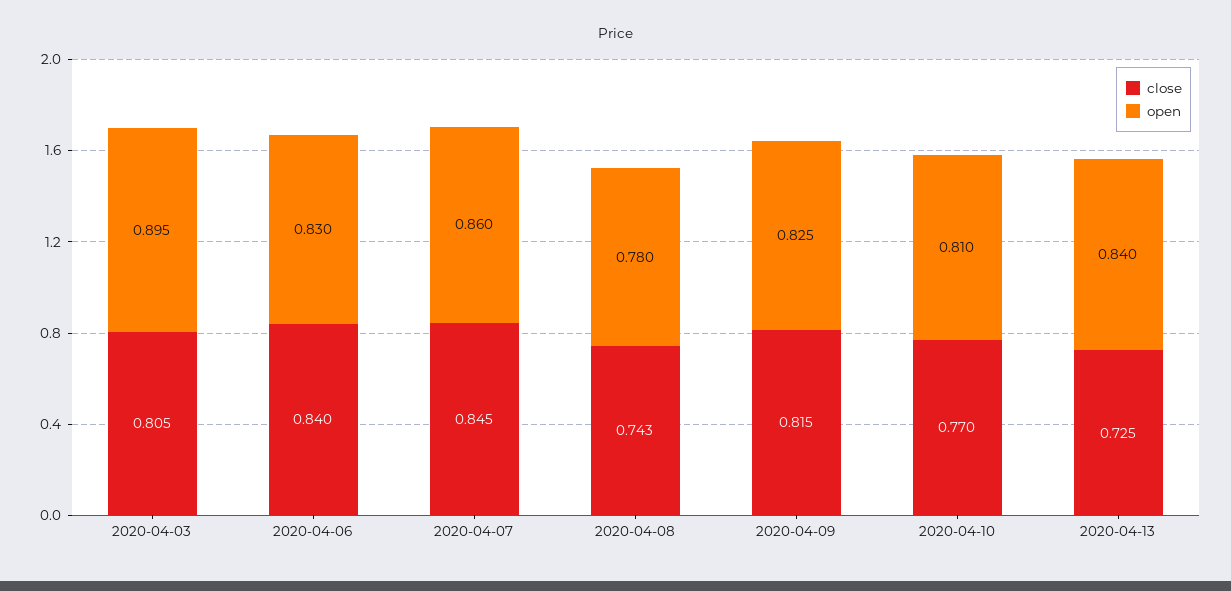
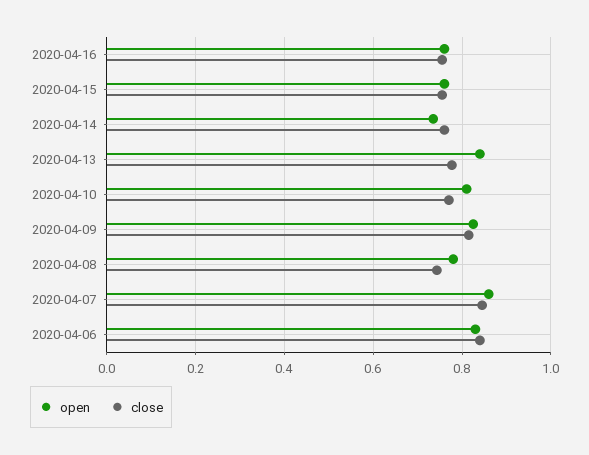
close, 2020-04-03: 0.805 -> none
open, 2020-04-03: 0.895 -> none
close, 2020-04-13: 0.725 -> 0.78
open, 2020-04-16: none -> 0.76
close, 2020-04-16: none -> 0.76
open, 2020-04-15: none -> 0.76
close, 2020-04-15: none -> 0.76
open, 2020-04-14: none -> 0.74
close, 2020-04-14: none -> 0.76

